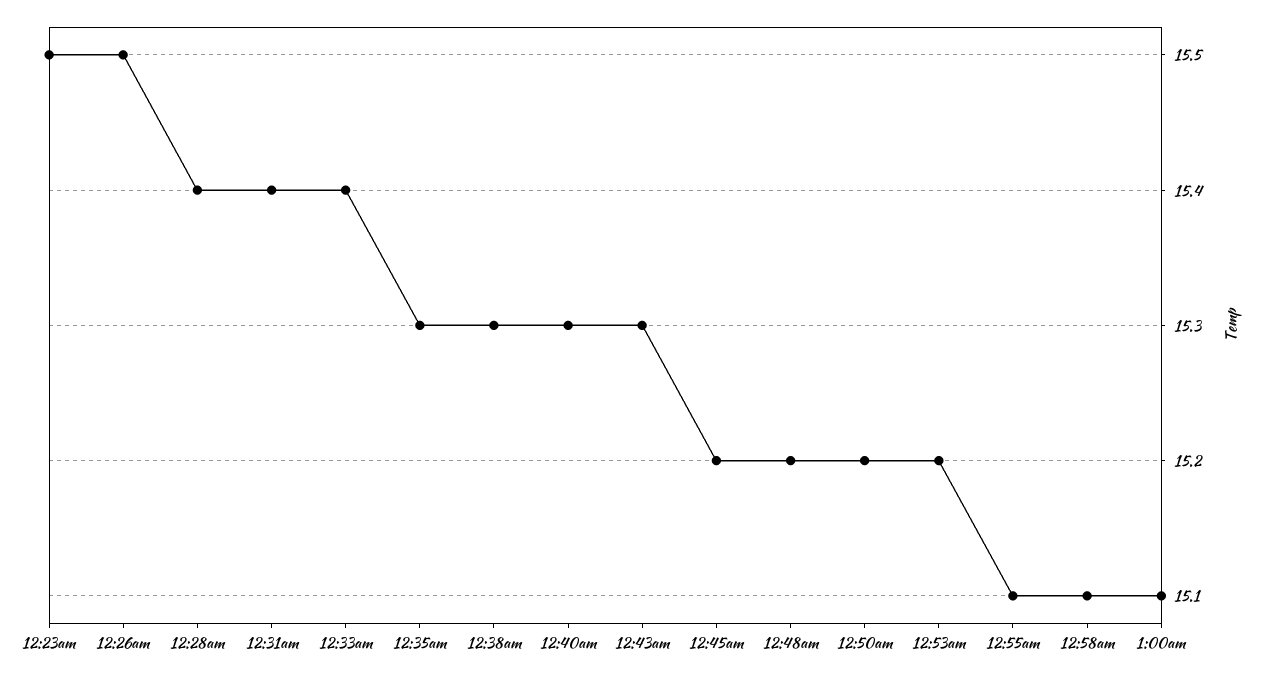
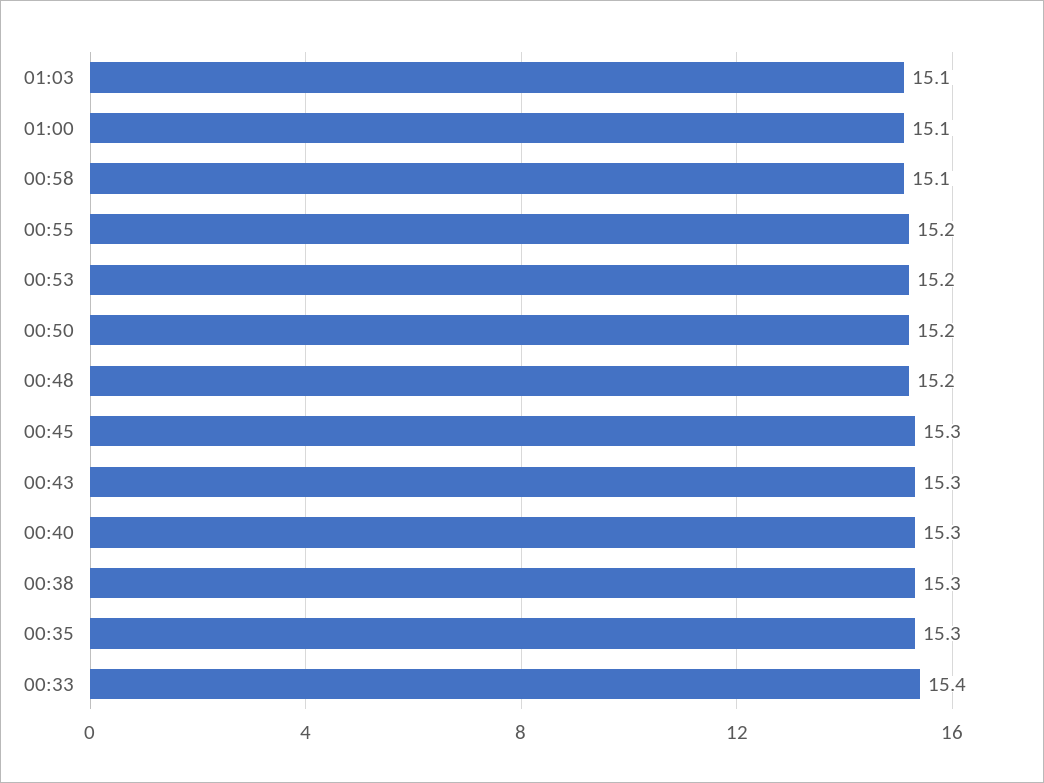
12:23am: 15.5 -> none
12:26am: 15.5 -> none
12:28am: 15.4 -> none
12:31am: 15.4 -> none
12:45am: 15.2 -> 15.3
12:55am: 15.1 -> 15.2
01:03: none -> 15.1

